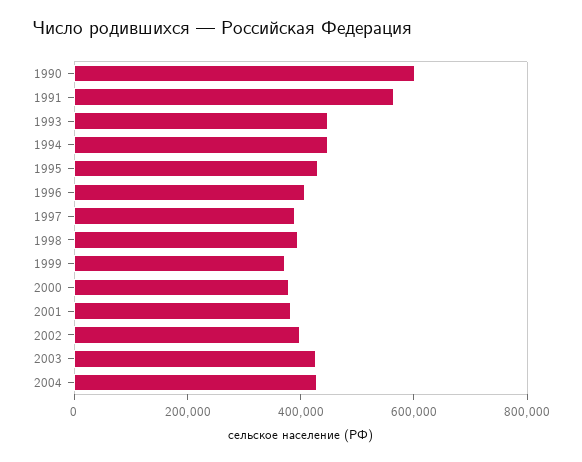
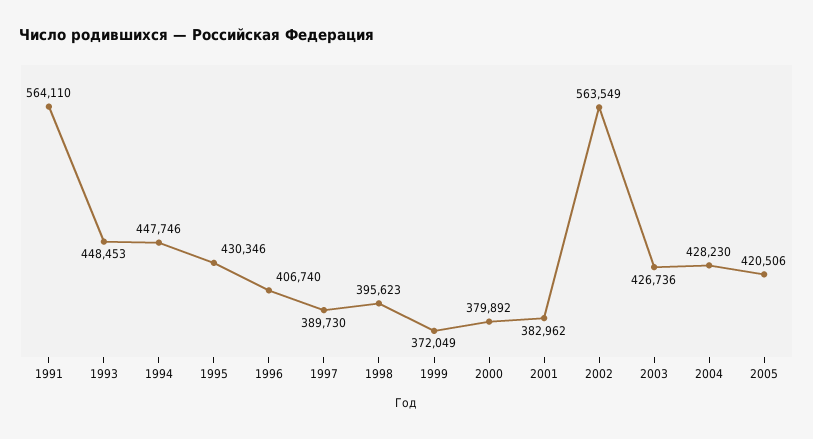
1990: 600000 -> none
2002: 400000 -> 563549
2005: none -> 420506

